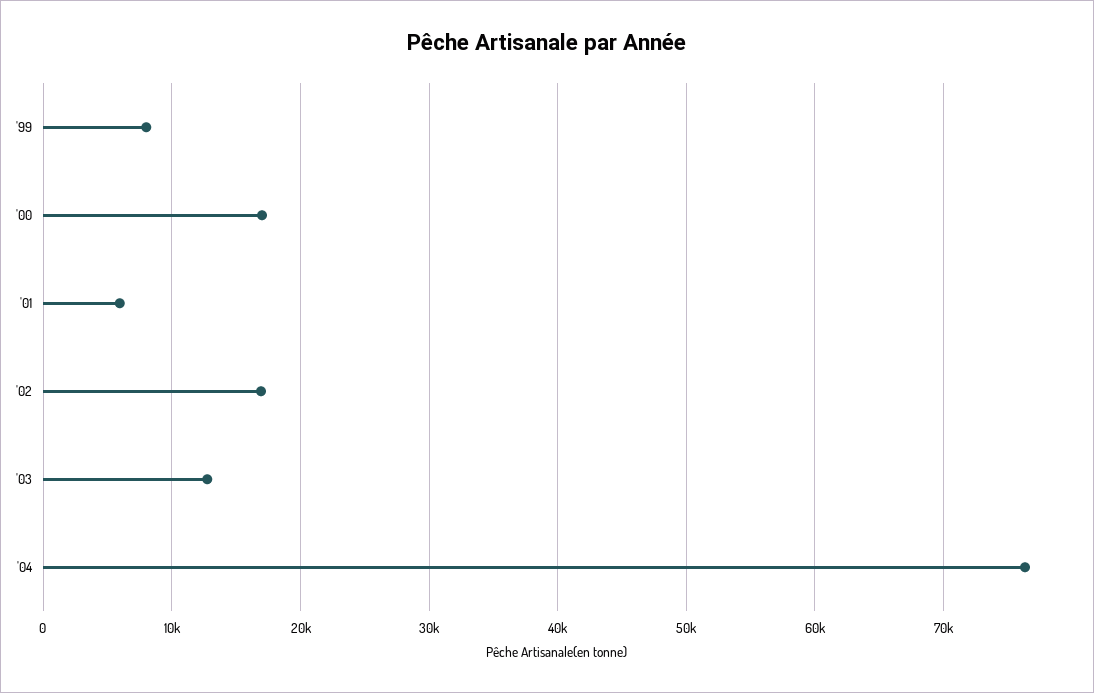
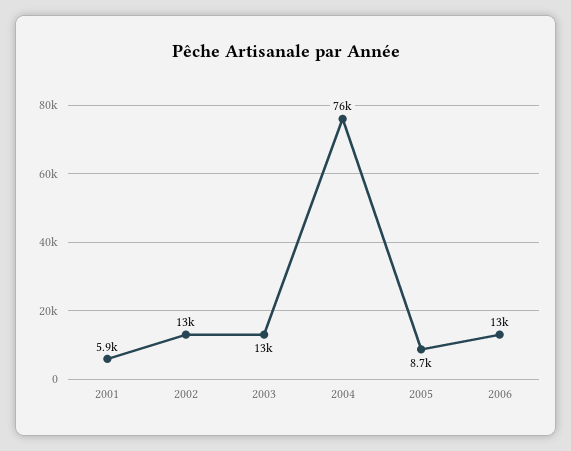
'99: 8000 -> none
'00: 17000 -> none
'02: 17000 -> 13000
2005: none -> 8700
2006: none -> 13000

